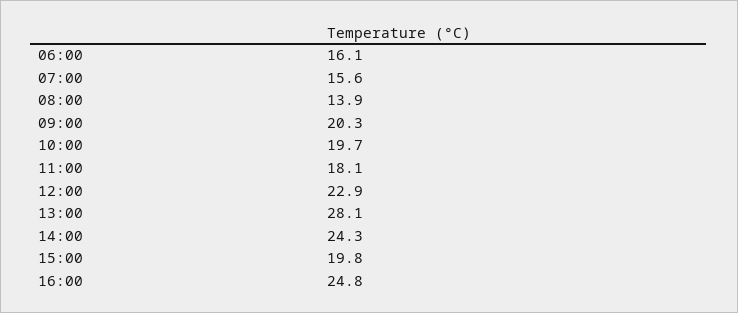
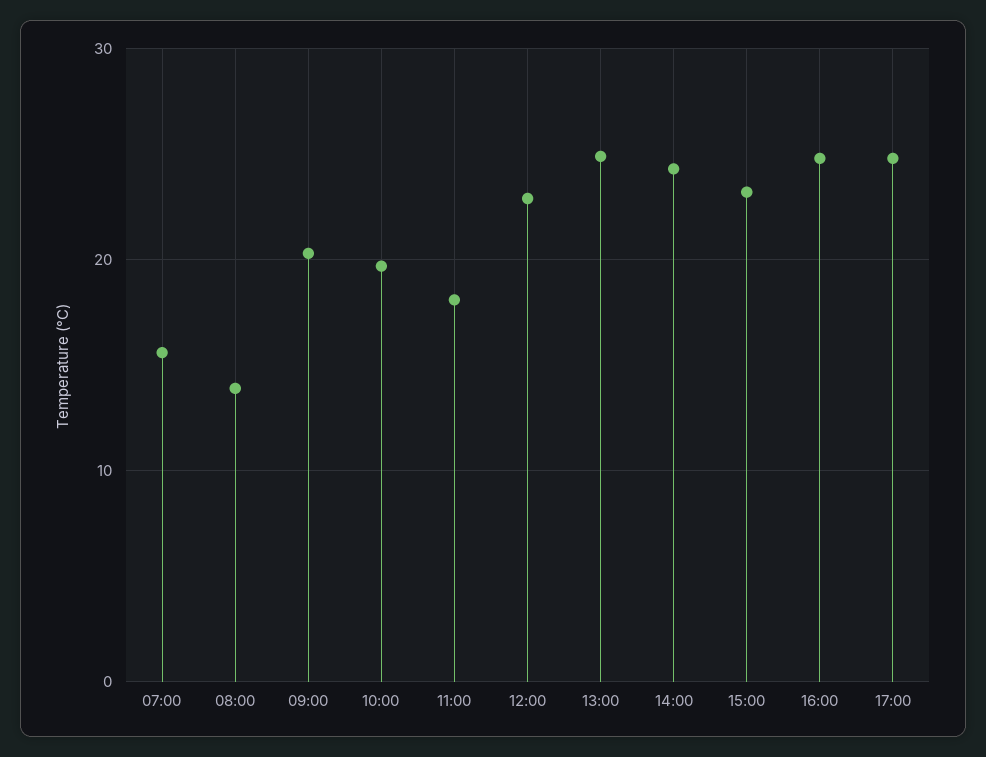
06:00: 16.1 -> none
13:00: 28.1 -> 25
15:00: 19.8 -> 23
17:00: none -> 25

